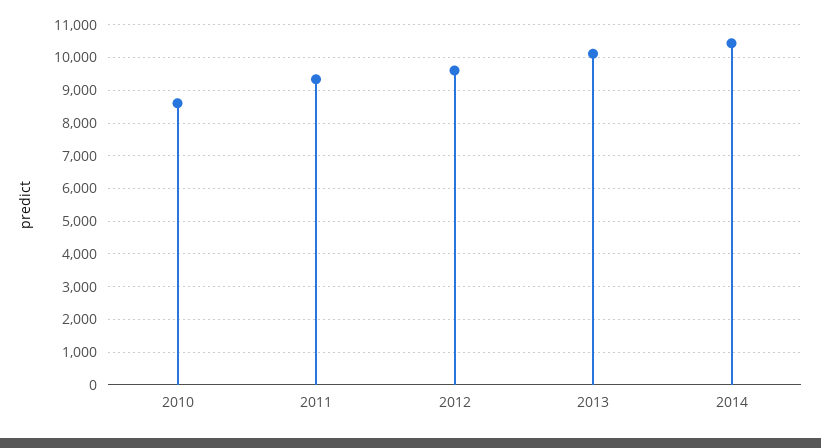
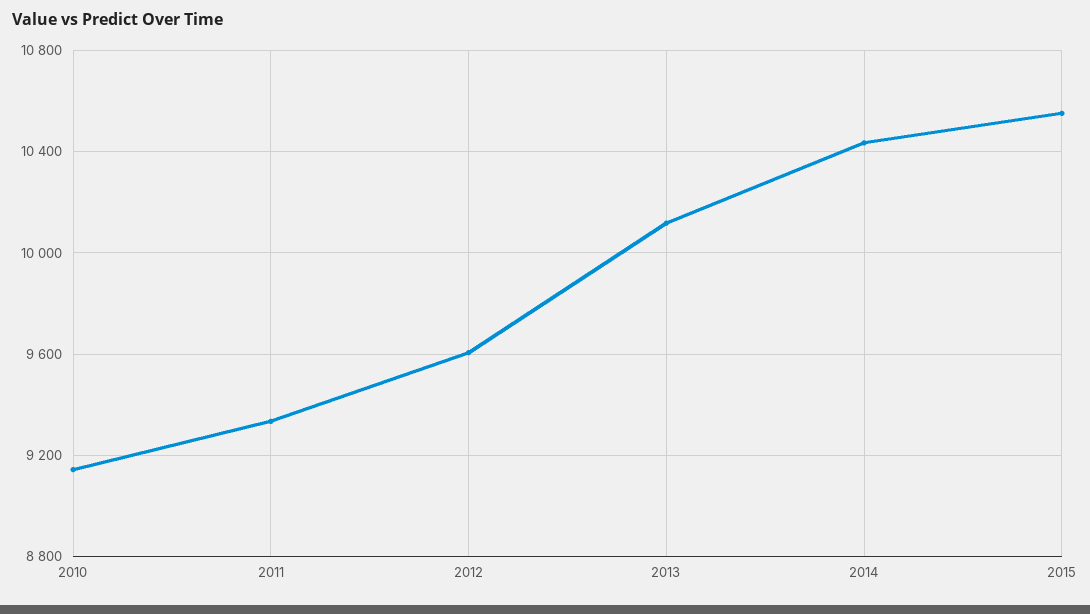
2010: 8600 -> 9150
2015: none -> 10550

